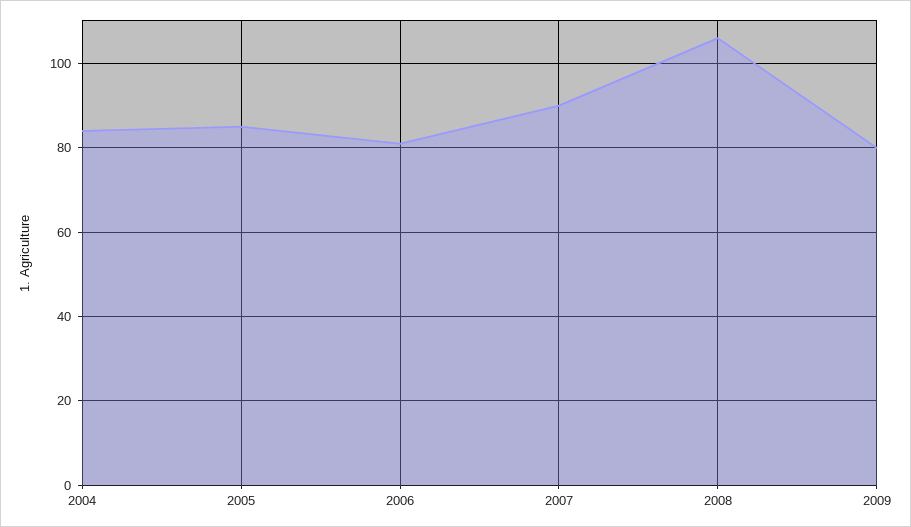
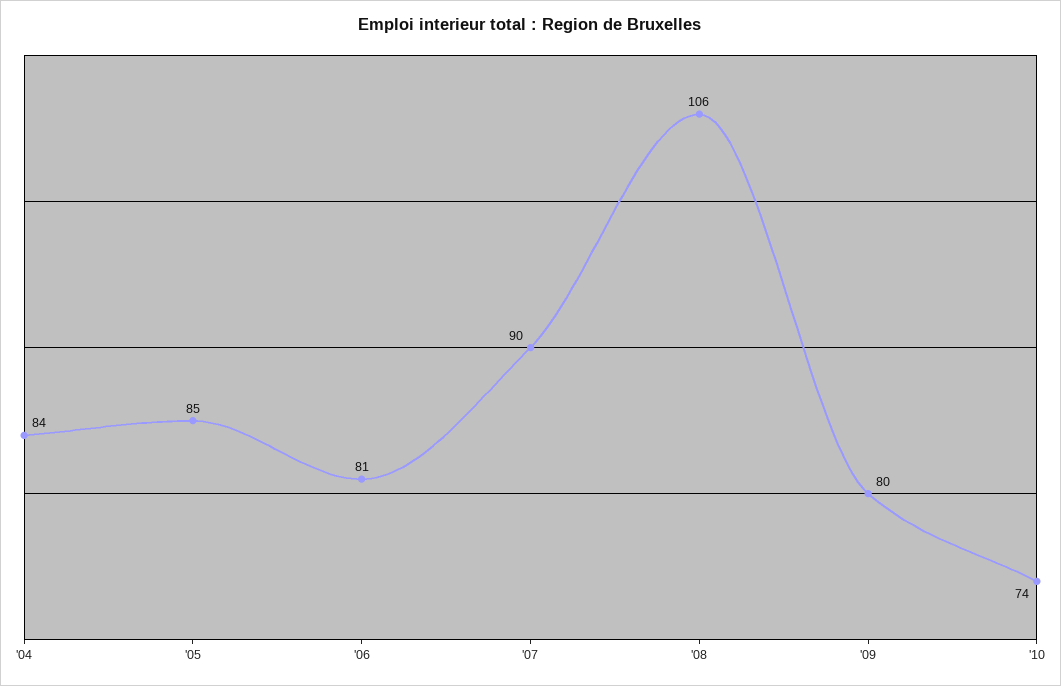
'10: none -> 74

